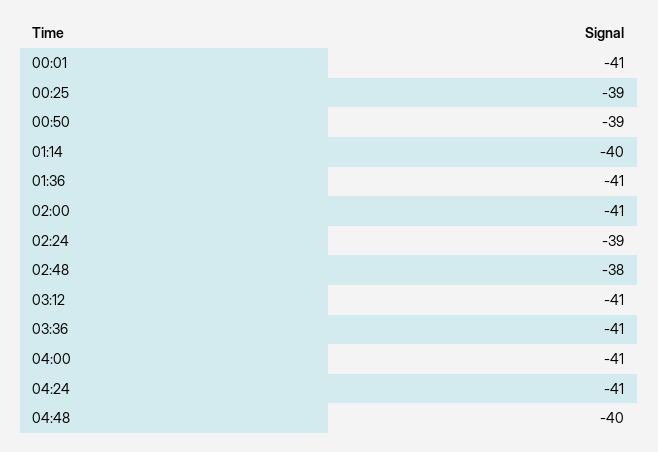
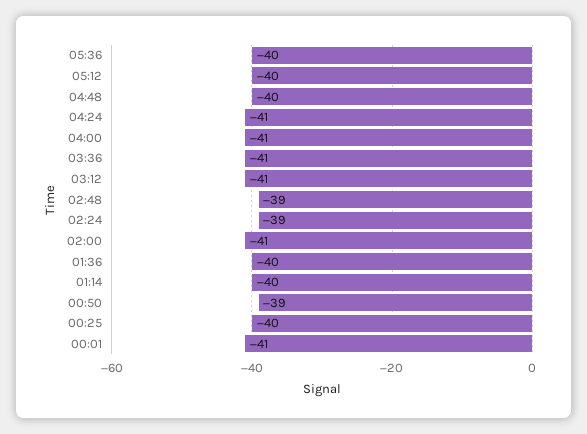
00:25: -39 -> -40
01:36: -41 -> -40
02:48: -38 -> -39
05:36: none -> -40
05:12: none -> -40

